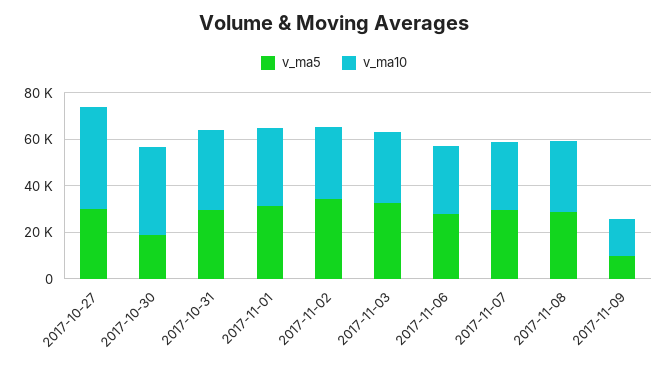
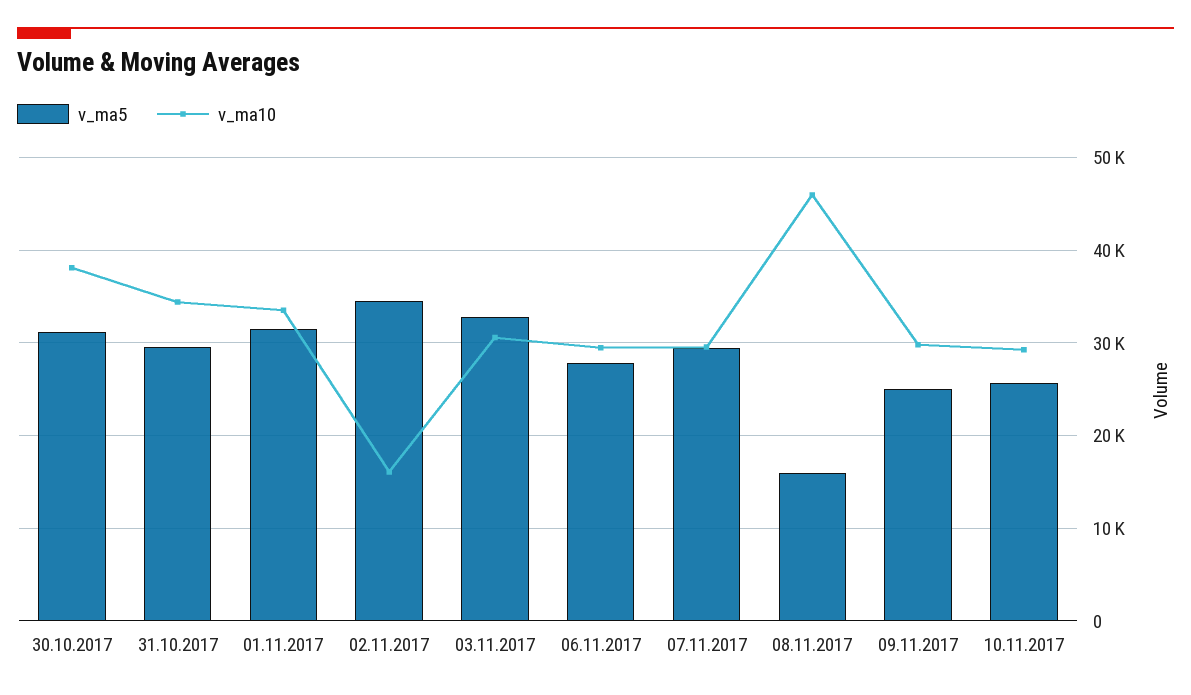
v_ma5, 2017-10-27: 30000 -> none
v_ma10, 2017-10-27: 45000 -> none
v_ma5, 2017-10-30: 20000 -> 31000
v_ma10, 2017-11-02: 30000 -> 16000
v_ma5, 2017-11-08: 30000 -> 16000
v_ma10, 2017-11-08: 30000 -> 46000
v_ma5, 2017-11-09: 10000 -> 25000
v_ma10, 2017-11-09: 15000 -> 30000
v_ma5, 10.11.2017: none -> 26000
v_ma10, 10.11.2017: none -> 29000

